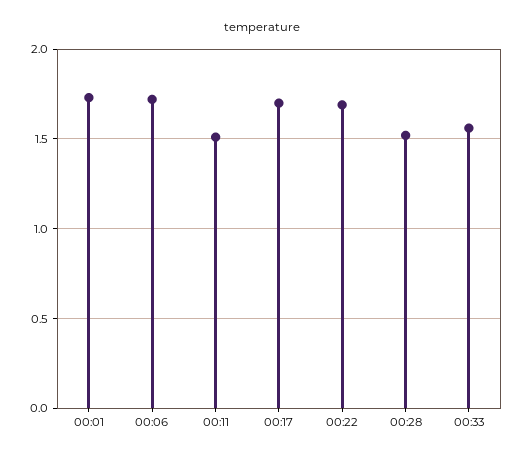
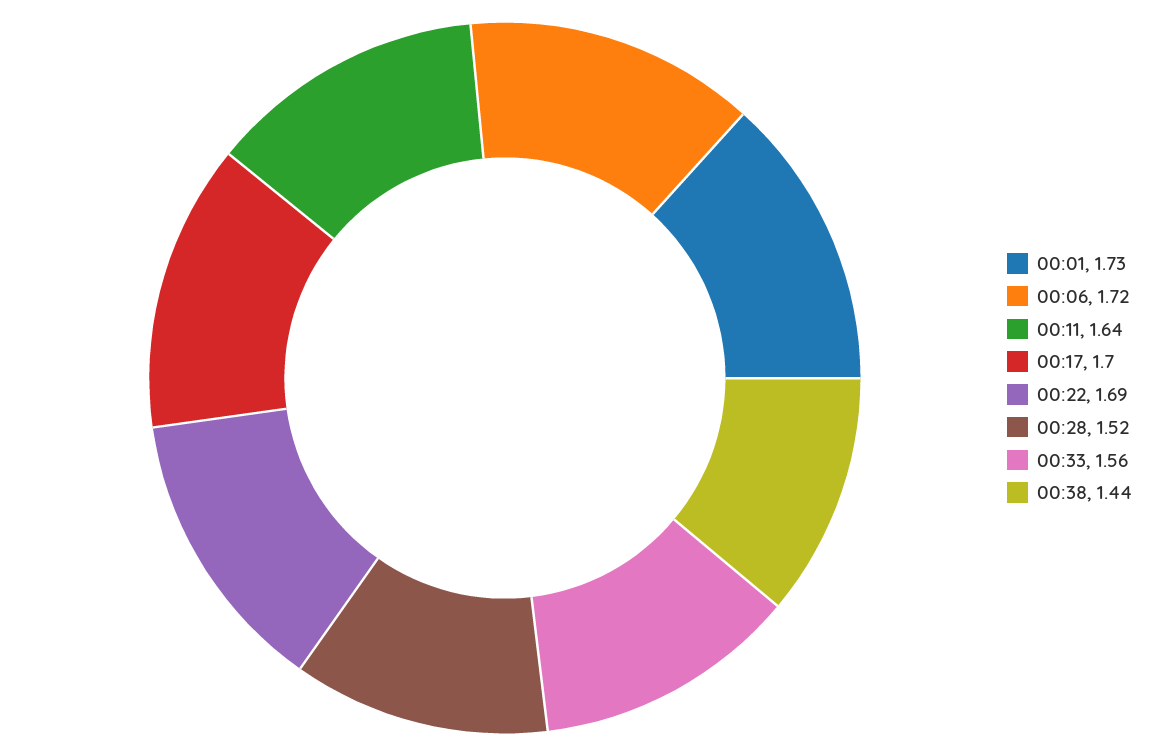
00:11: 1.5 -> 1.64
00:38: none -> 1.44

